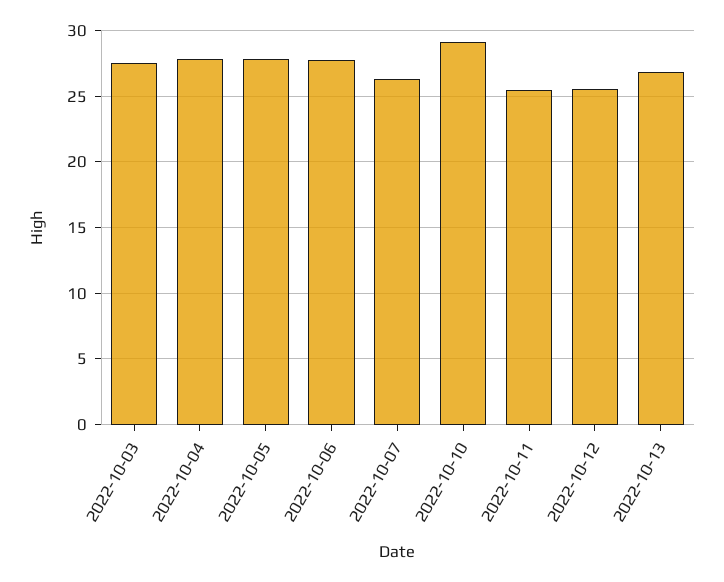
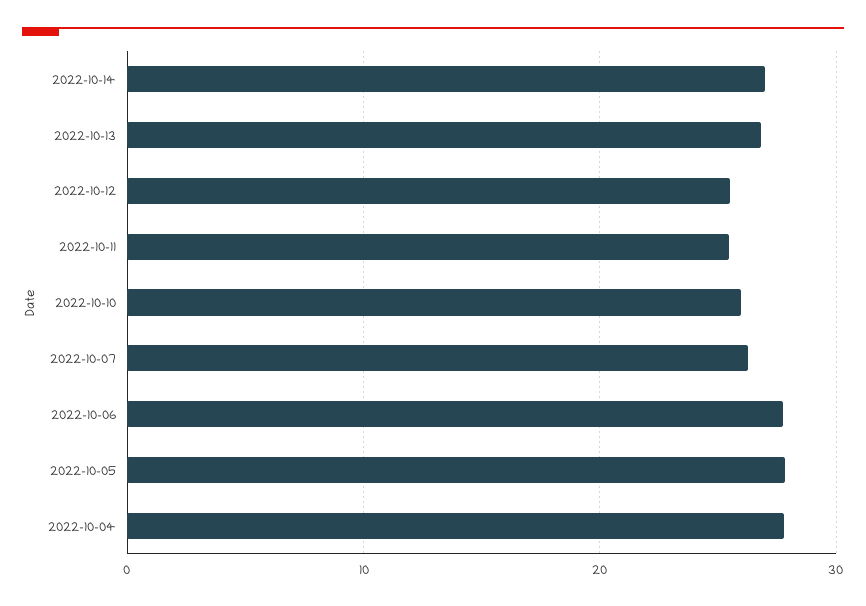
2022-10-03: 27.5 -> none
2022-10-10: 29 -> 26
2022-10-14: none -> 27

